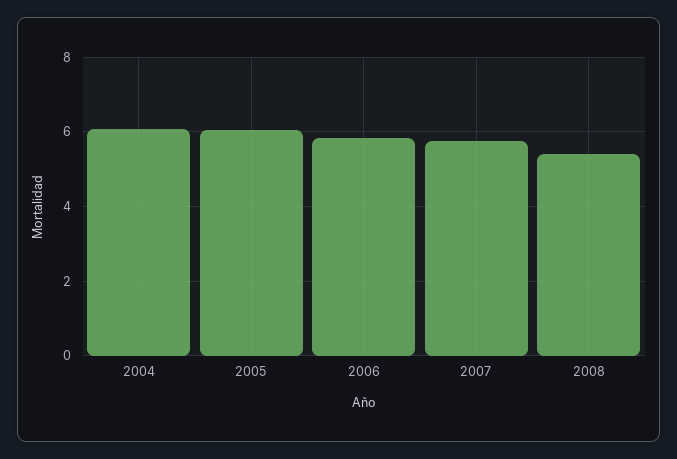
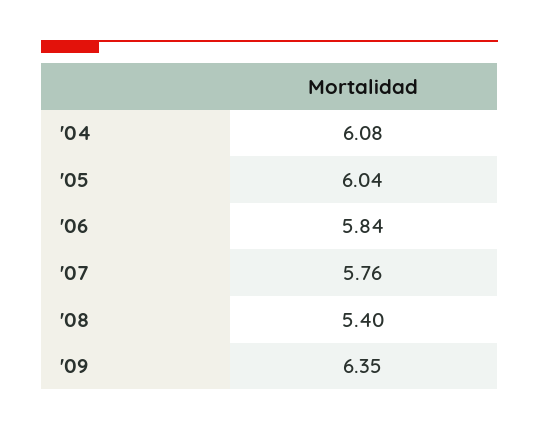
'09: none -> 6.35

